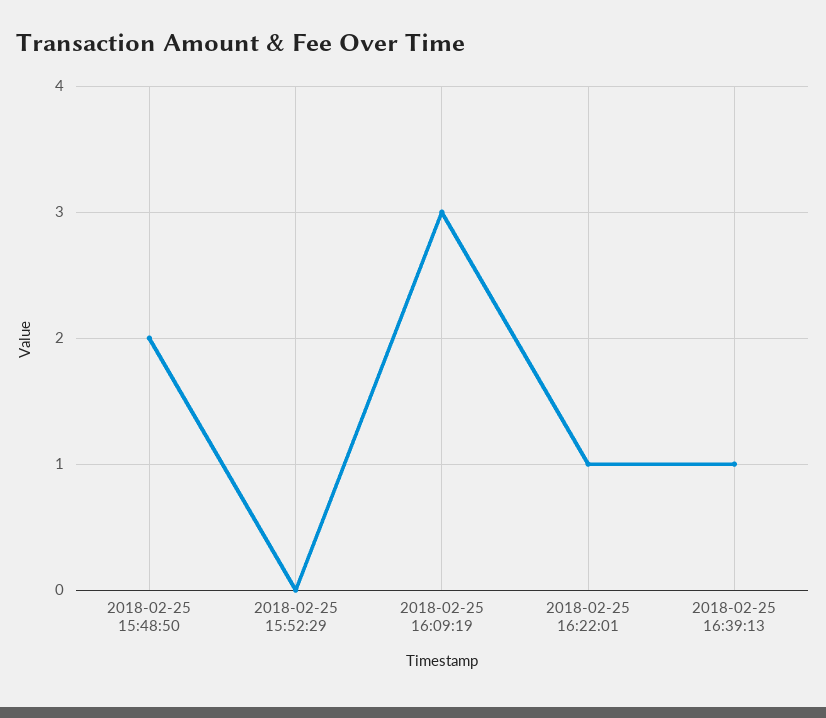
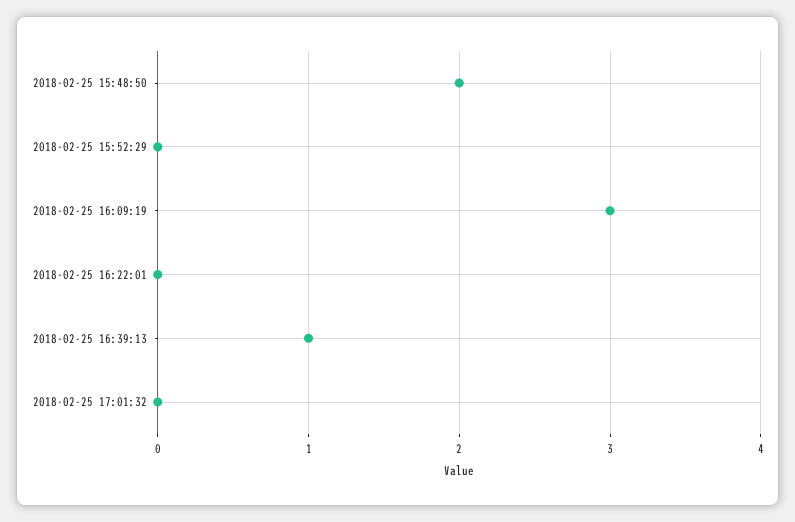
2018-02-25 16:22:01: 1 -> 0
2018-02-25 17:01:32: none -> 0

